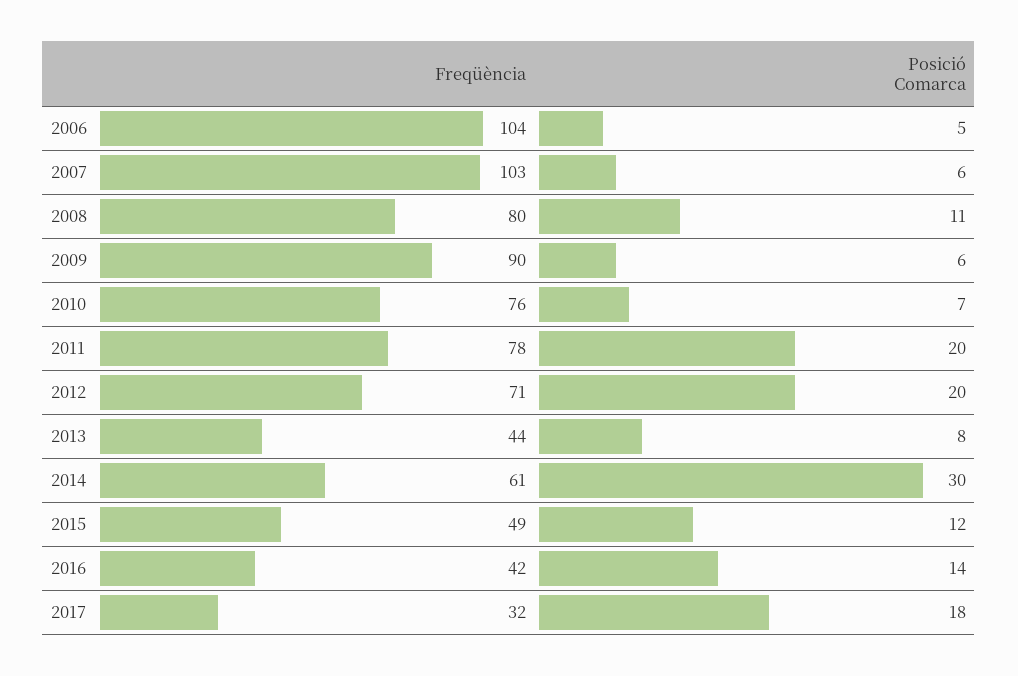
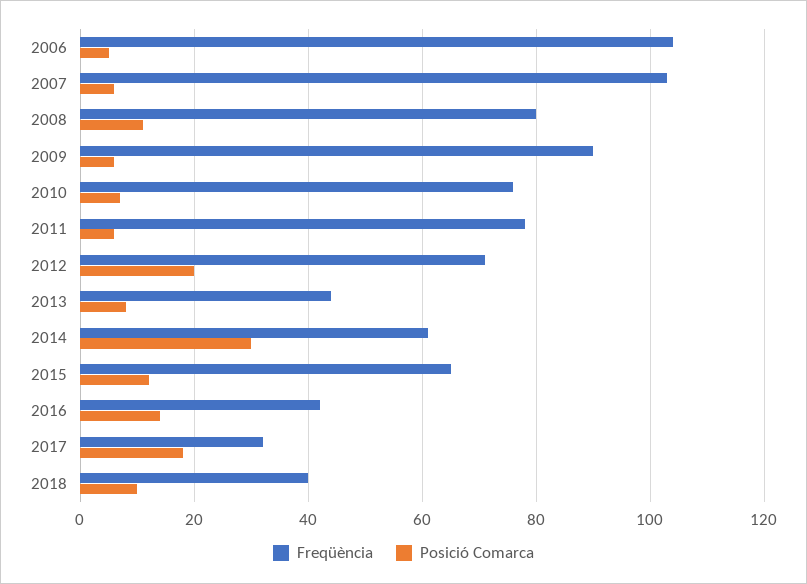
Posició Comarca, 2011: 20 -> 5
Freqüència, 2015: 49 -> 65
Freqüència, 2018: none -> 40
Posició Comarca, 2018: none -> 10

